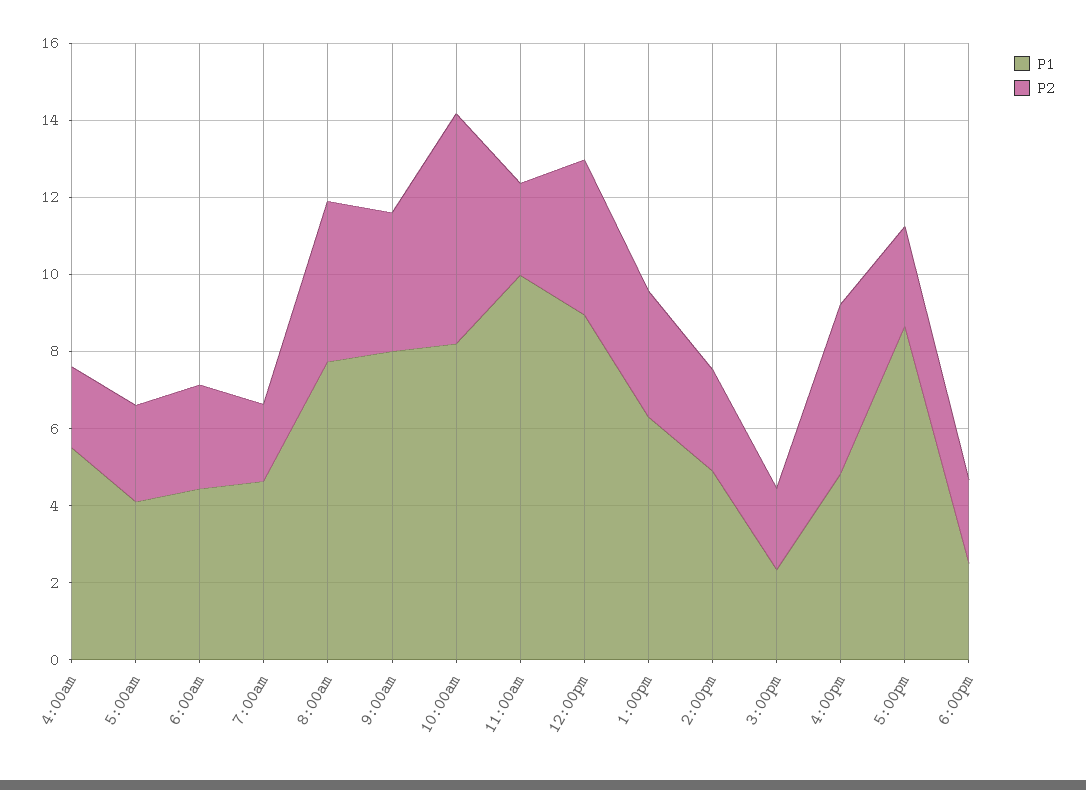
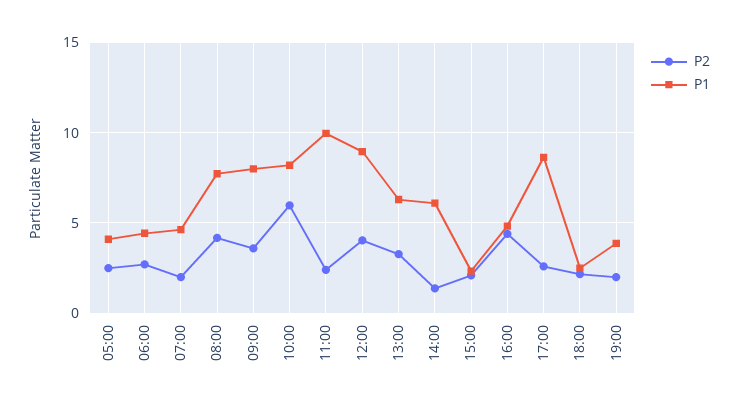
P1, 4:00am: 5.5 -> none
P2, 4:00am: 2 -> none
P1, 2:00pm: 5 -> 6
P2, 2:00pm: 2.5 -> 1.5
P2, 19:00: none -> 2
P1, 19:00: none -> 4

